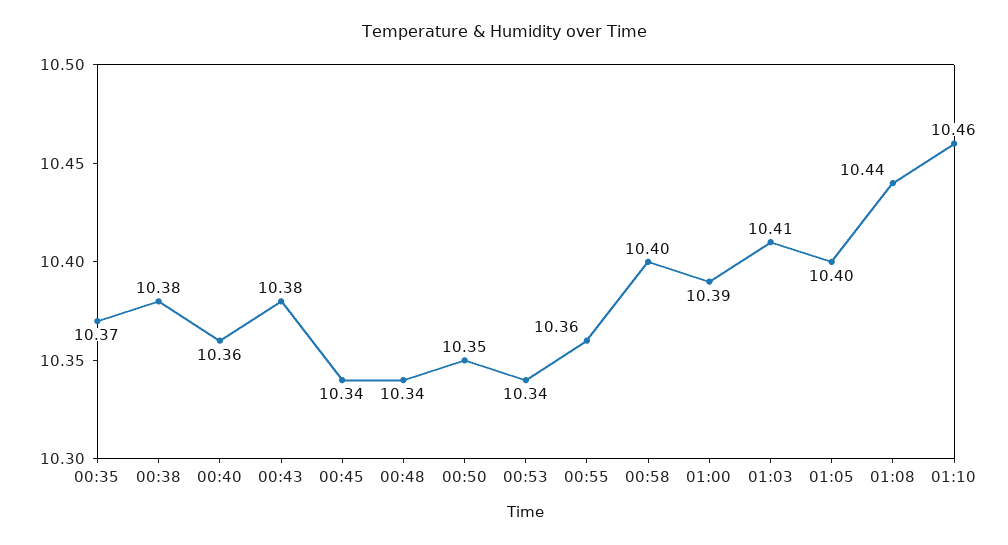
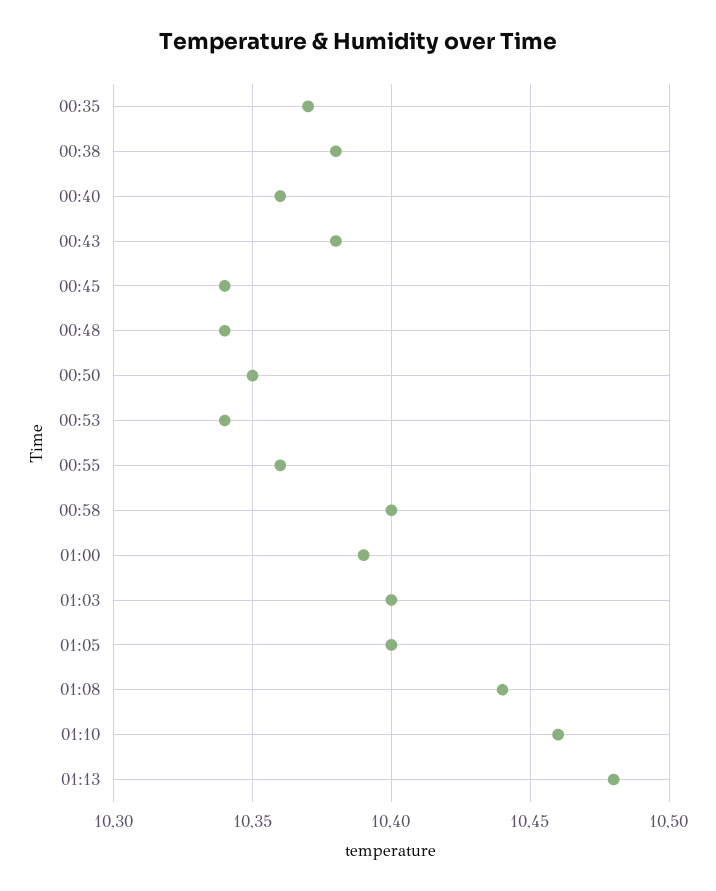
01:03: 10.41 -> 10.4
01:13: none -> 10.48

